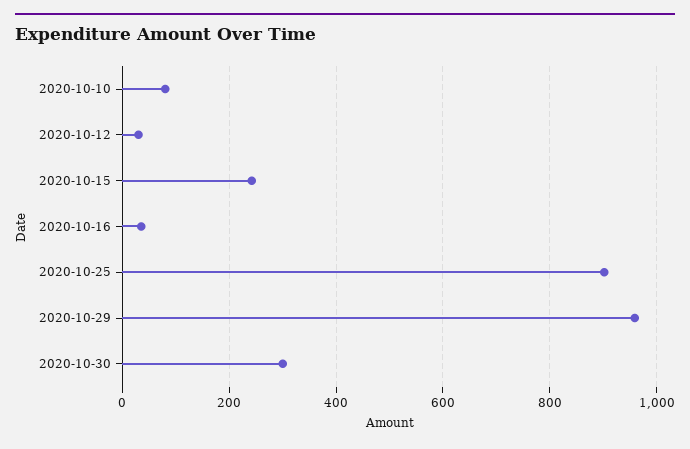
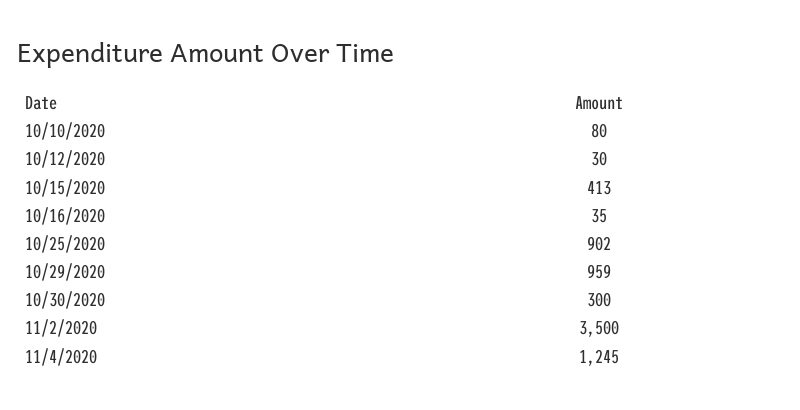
2020-10-15: 240 -> 413
11/2/2020: none -> 3500
11/4/2020: none -> 1245

